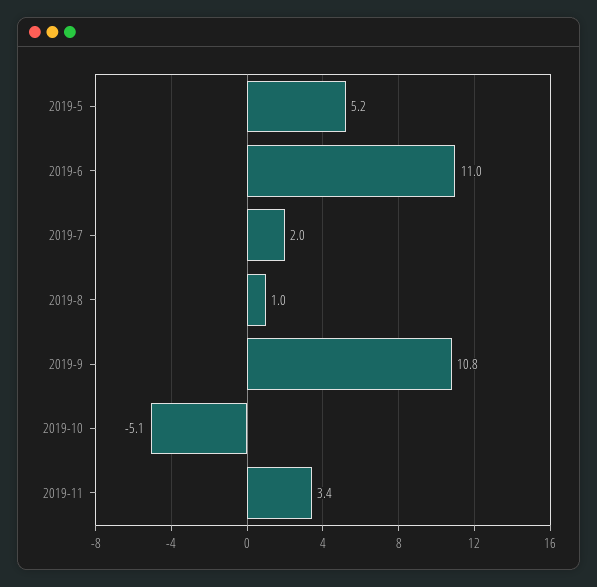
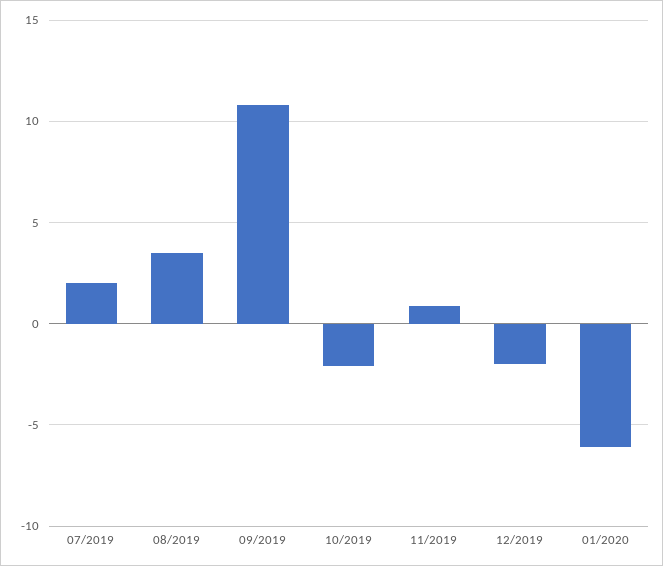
2019-5: 5.2 -> none
2019-6: 11 -> none
2019-8: 1 -> 3.5
2019-10: -5.1 -> -2
2019-11: 3.4 -> 1
12/2019: none -> -2
01/2020: none -> -6

